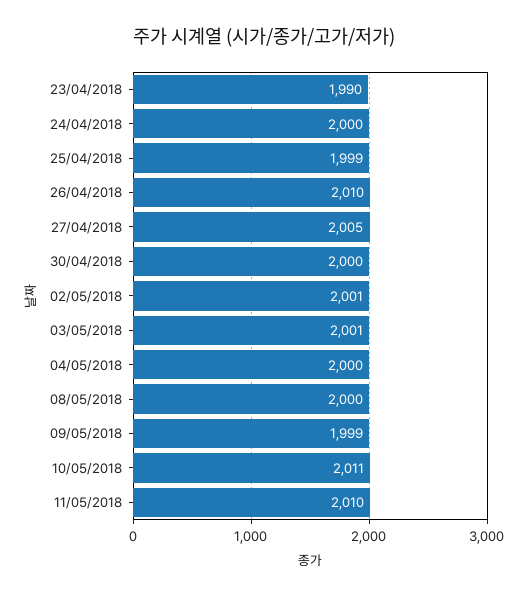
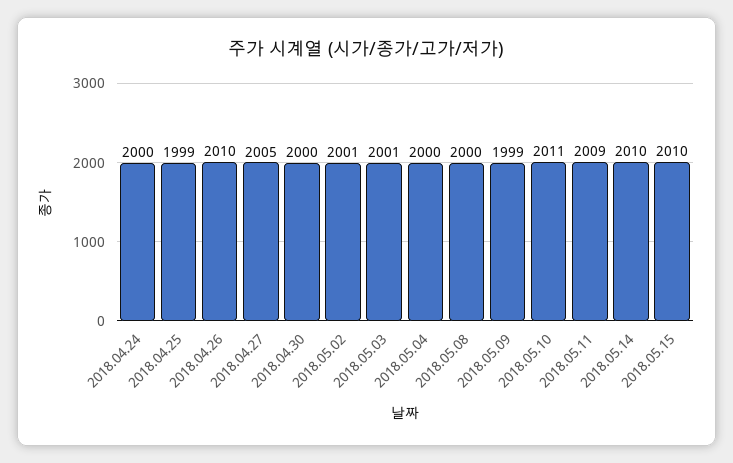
23/04/2018: 1990 -> none
11/05/2018: 2010 -> 2009
2018.05.14: none -> 2010
2018.05.15: none -> 2010

